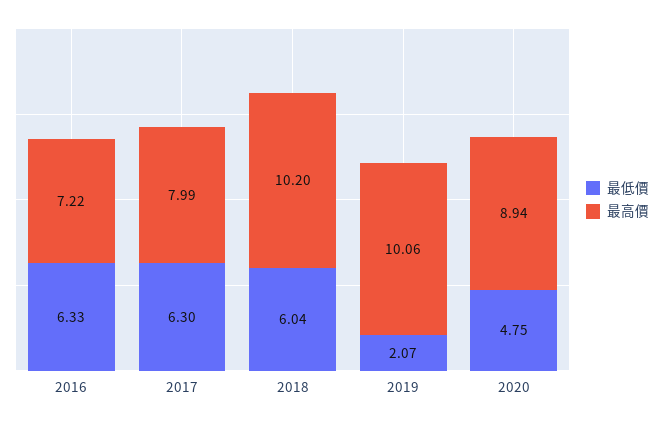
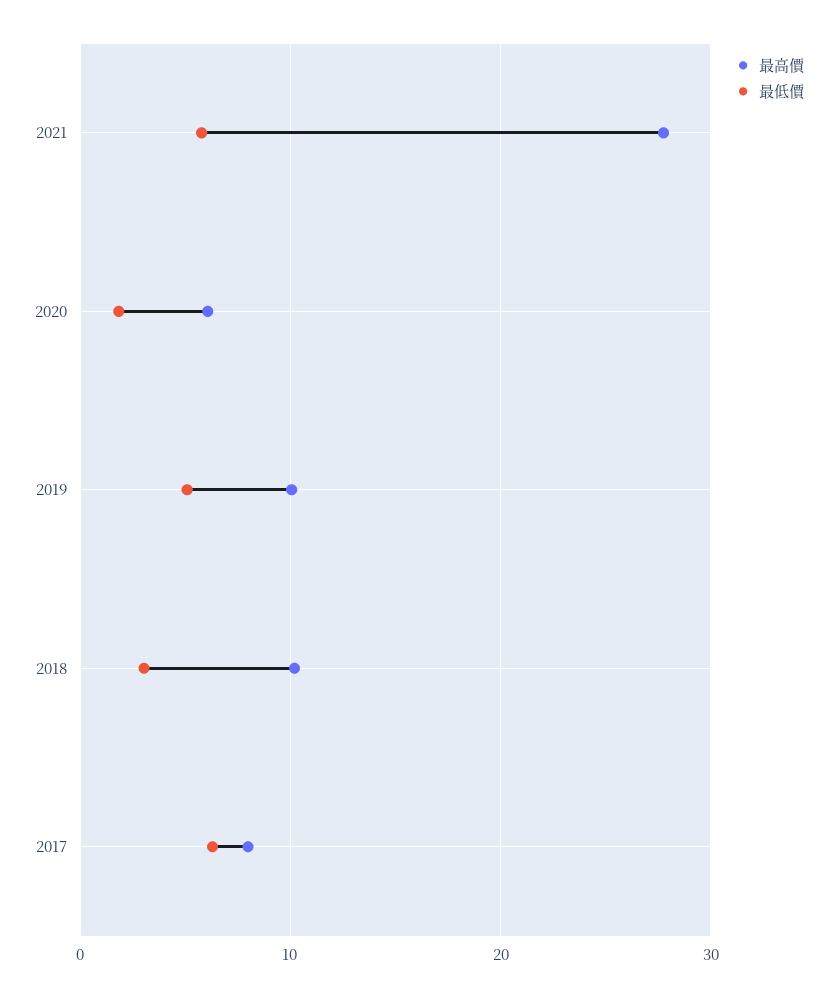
最低價, 2016: 6.33 -> none
最高價, 2016: 7.22 -> none
最低價, 2018: 6.04 -> 3
最低價, 2019: 2.07 -> 5
最低價, 2020: 4.75 -> 2
最高價, 2020: 8.94 -> 6
最高價, 2021: none -> 28
最低價, 2021: none -> 6

